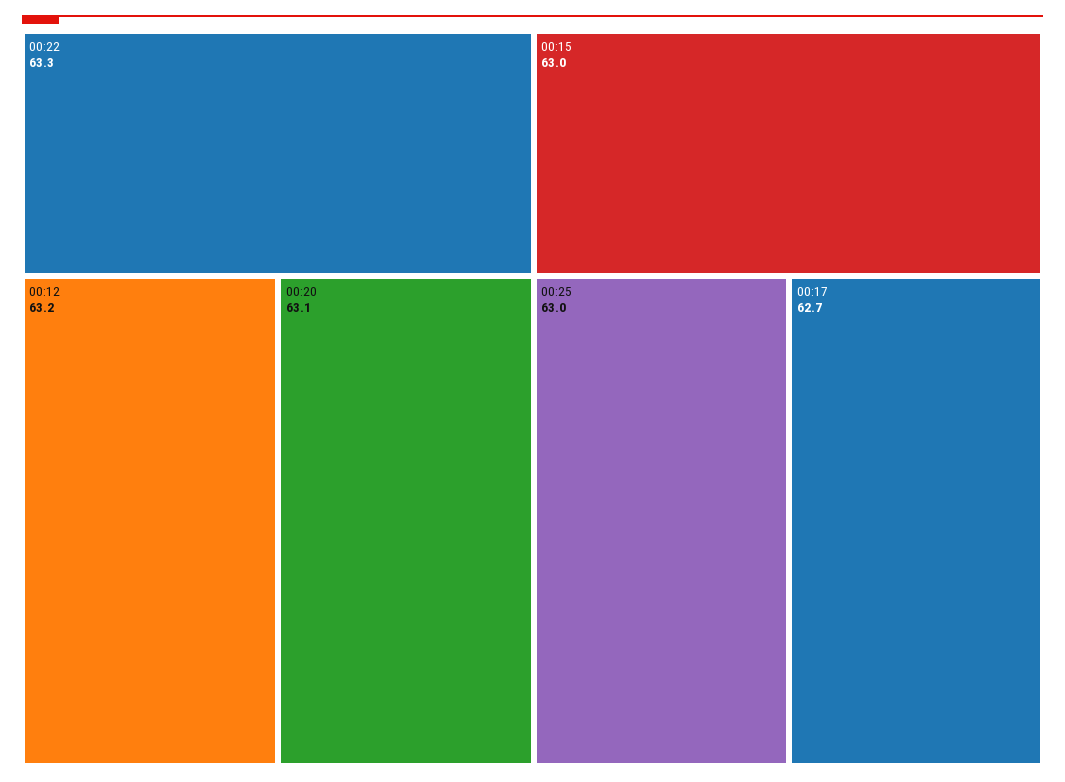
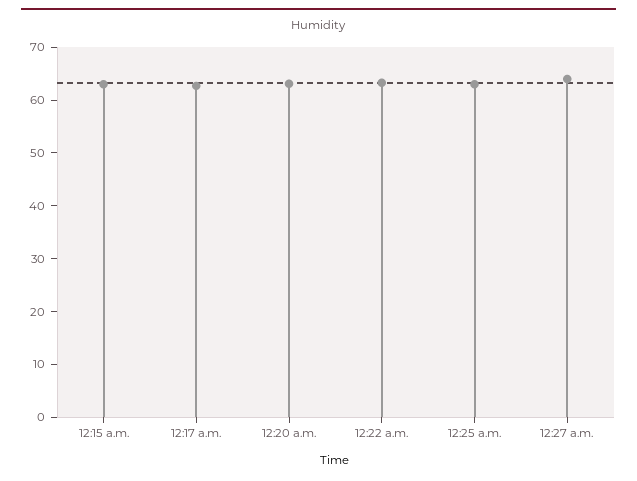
00:12: 63.2 -> none
12:27 a.m.: none -> 64

